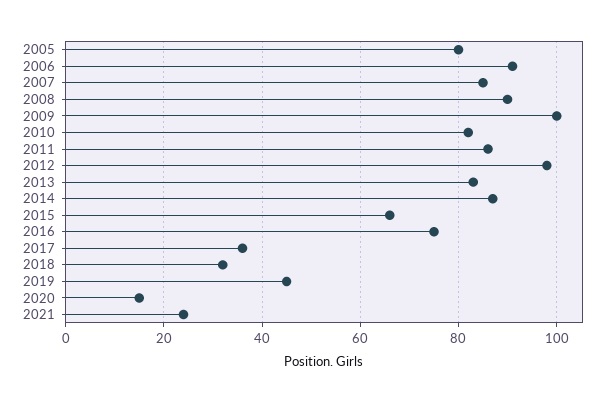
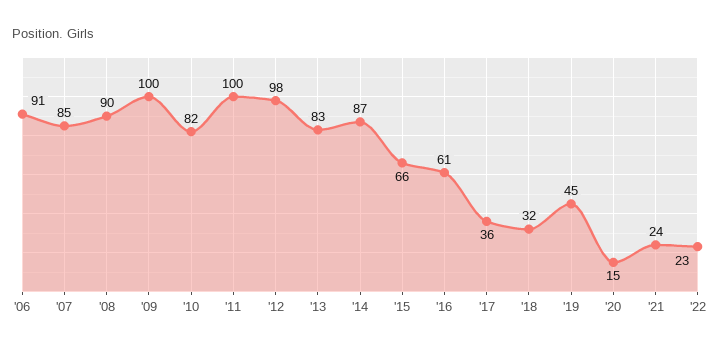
2005: 80 -> none
2011: 85 -> 100
2016: 75 -> 61
'22: none -> 23

